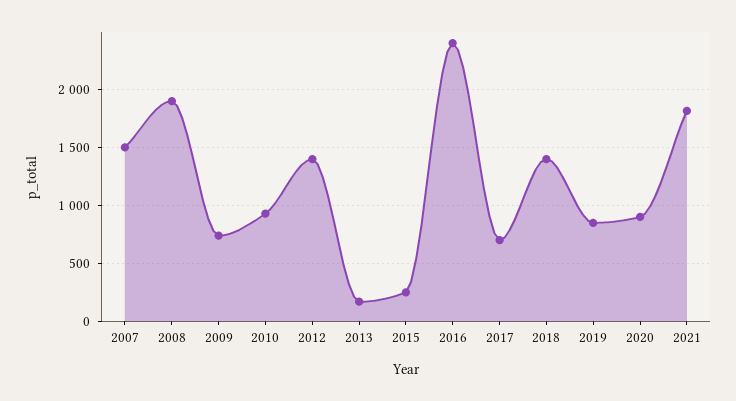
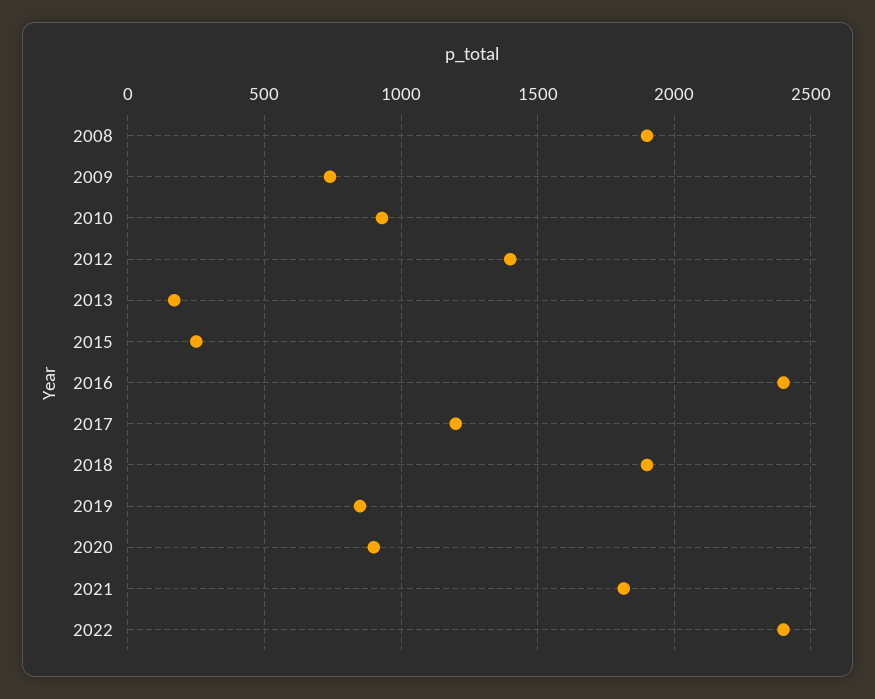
2007: 1500 -> none
2017: 700 -> 1200
2018: 1400 -> 1900
2022: none -> 2400

